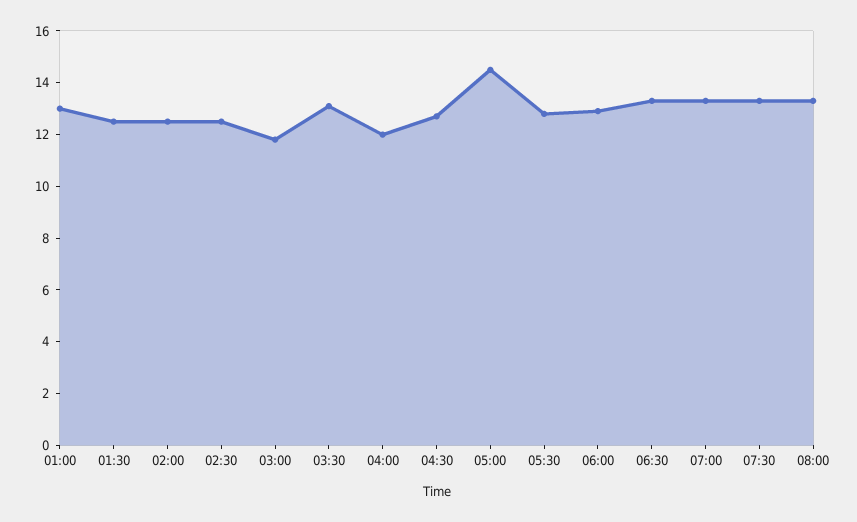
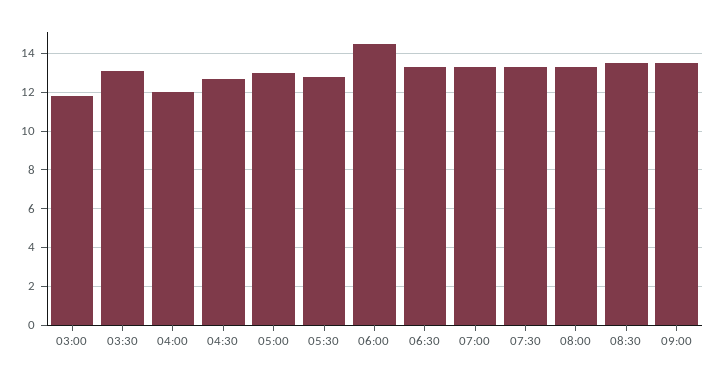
01:00: 13 -> none
01:30: 12.5 -> none
02:00: 12.5 -> none
02:30: 12.5 -> none
05:00: 14.5 -> 13
06:00: 13 -> 14.5
08:30: none -> 13.5
09:00: none -> 13.5

